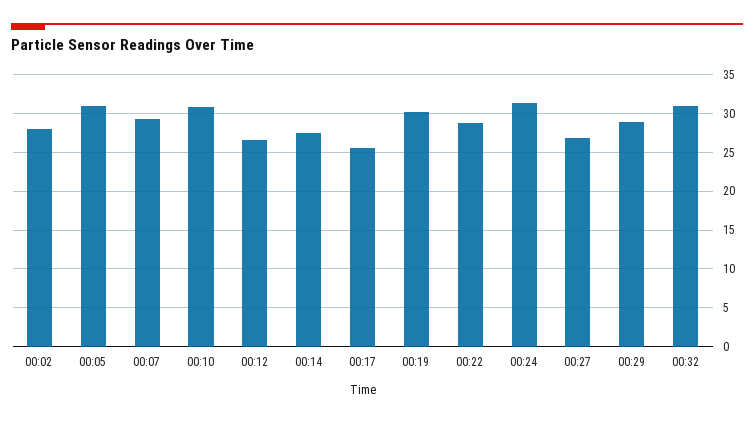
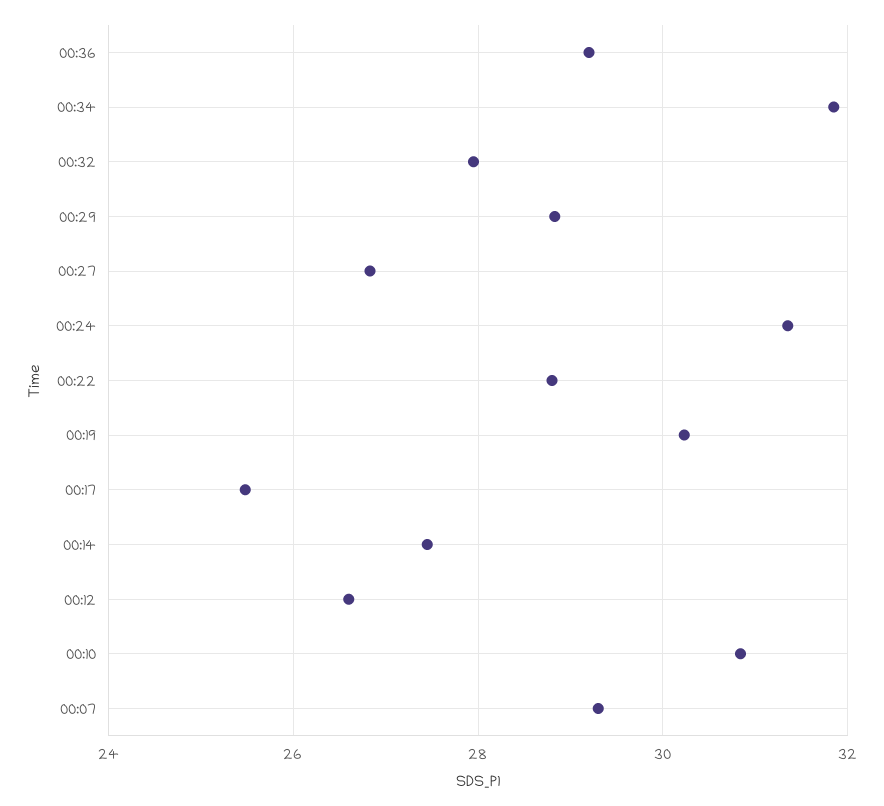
00:02: 28 -> none
00:05: 31 -> none
00:32: 31 -> 28
00:36: none -> 29.2
00:34: none -> 31.8

